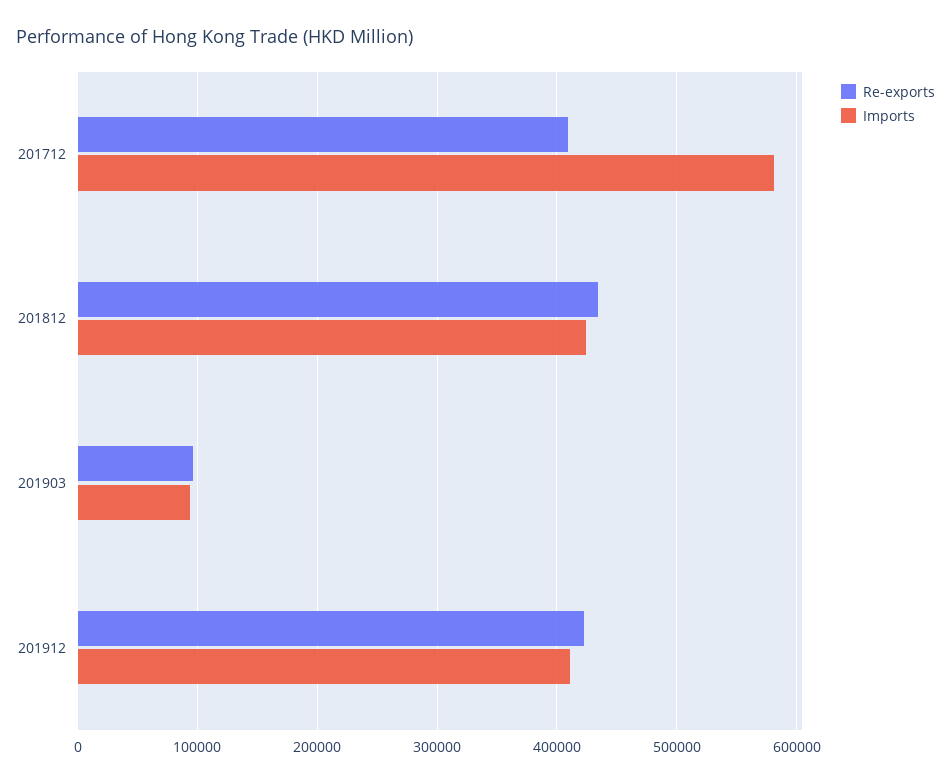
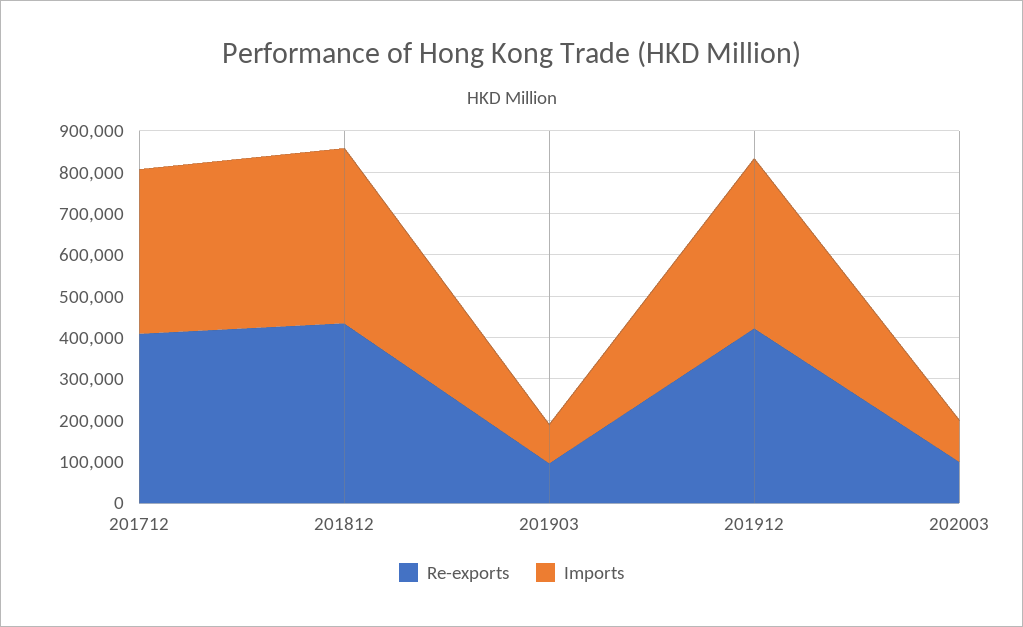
Imports, 201712: 580000 -> 400000
Re-exports, 202003: none -> 100000
Imports, 202003: none -> 100000

